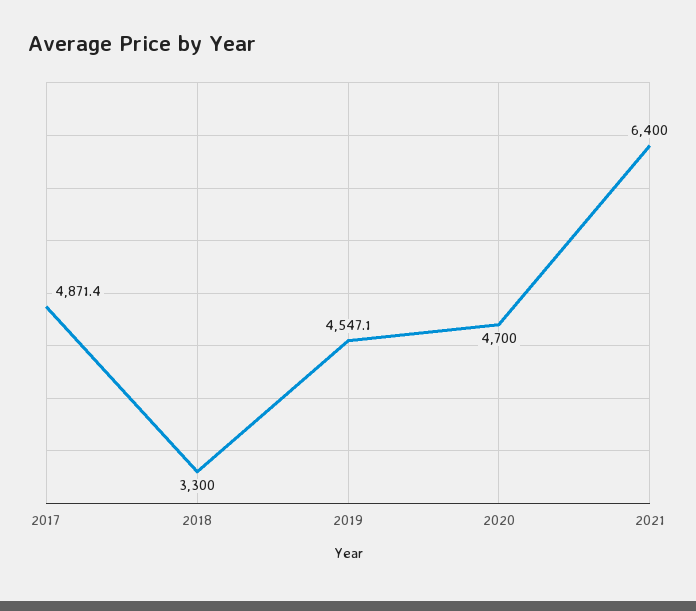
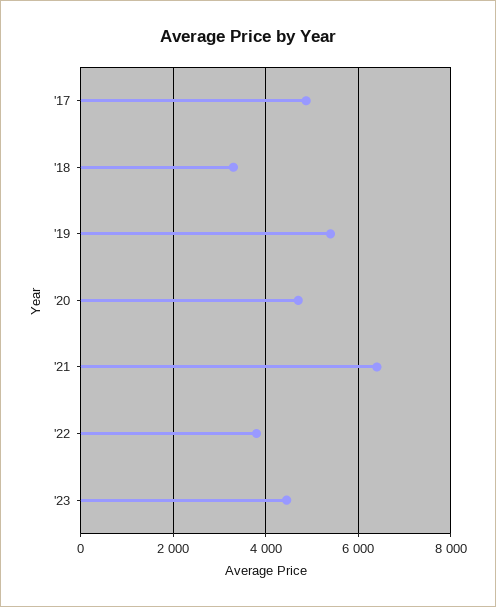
2019: 4547.1 -> 5400
'22: none -> 3800
'23: none -> 4400

